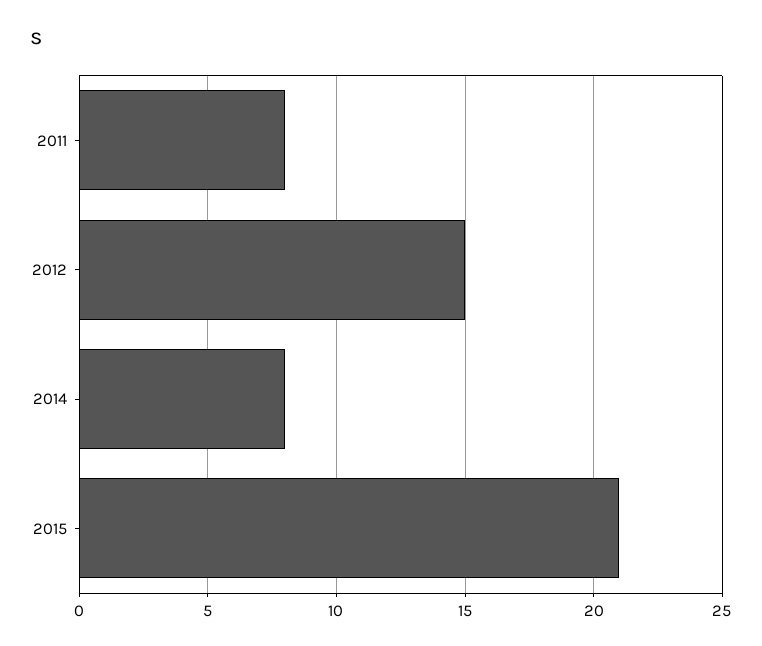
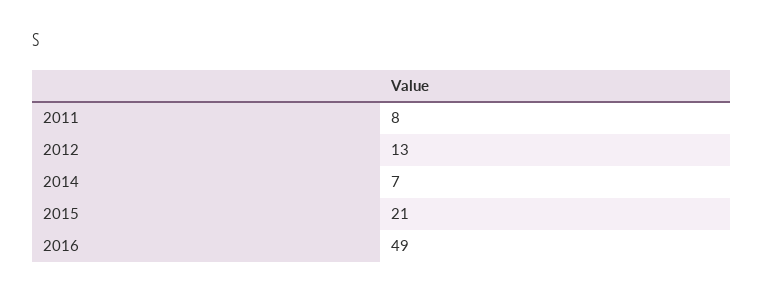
2012: 15 -> 13
2014: 8 -> 7
2016: none -> 49

